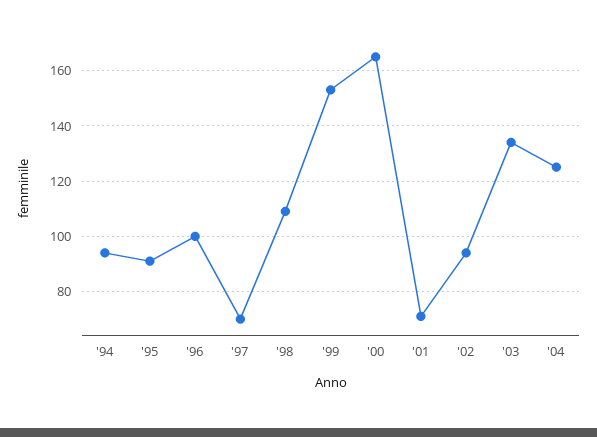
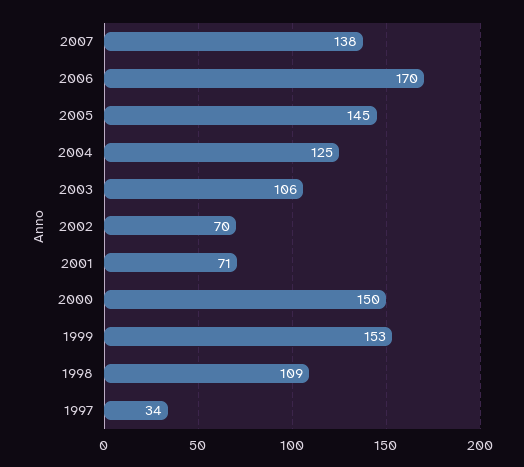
'94: 95 -> none
'95: 90 -> none
'96: 100 -> none
'97: 70 -> 34
'00: 165 -> 150
'02: 95 -> 70
'03: 135 -> 106
2007: none -> 138
2006: none -> 170
2005: none -> 145

